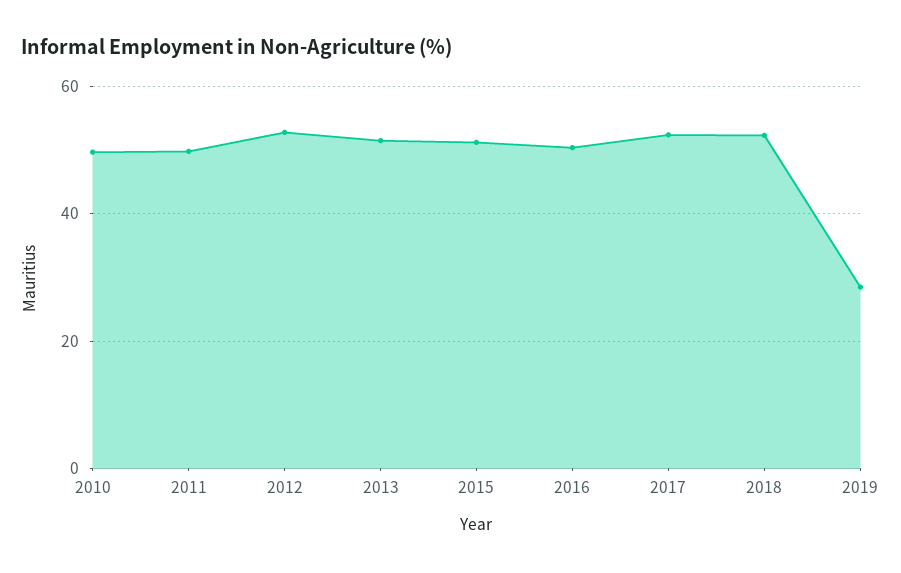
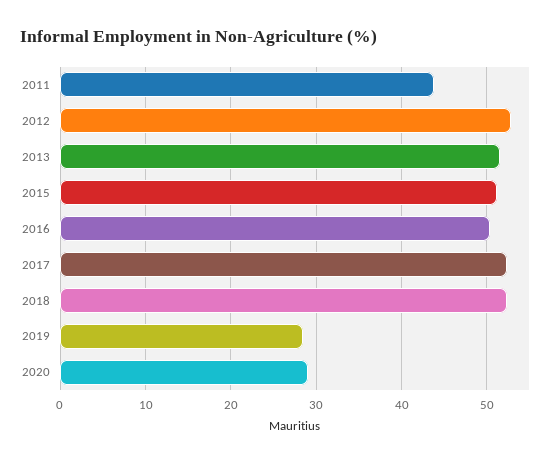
2010: 50 -> none
2011: 50 -> 44
2020: none -> 29

